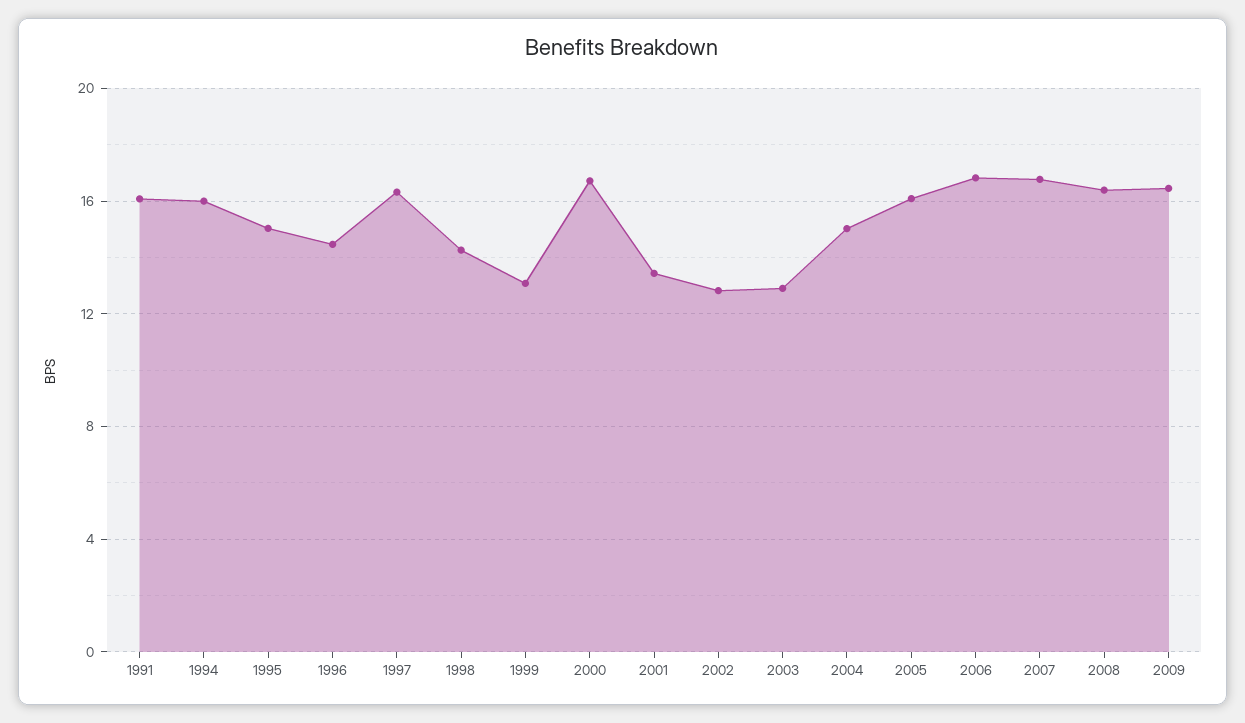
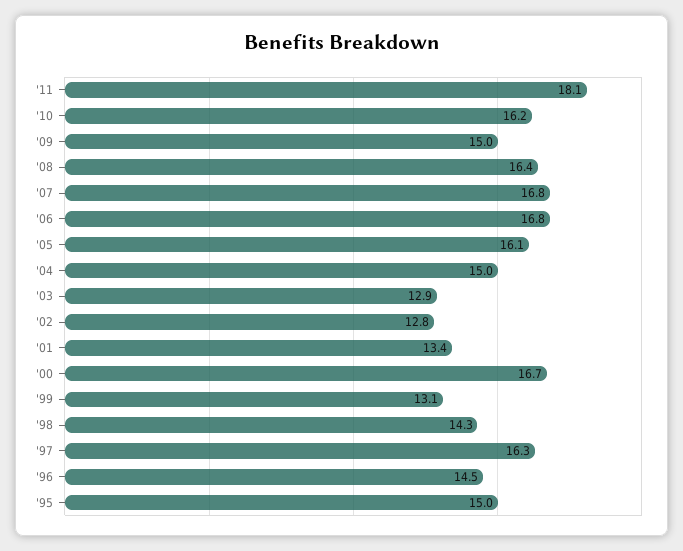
1991: 16 -> none
1994: 16 -> none
2009: 16.5 -> 15
'11: none -> 18.1
'10: none -> 16.2

